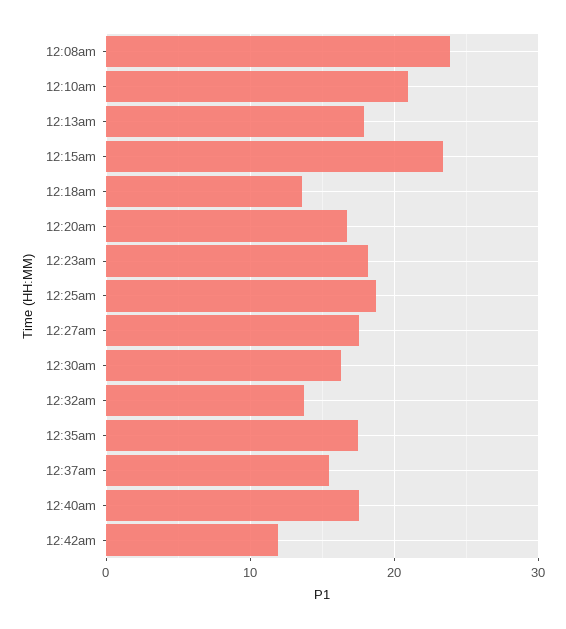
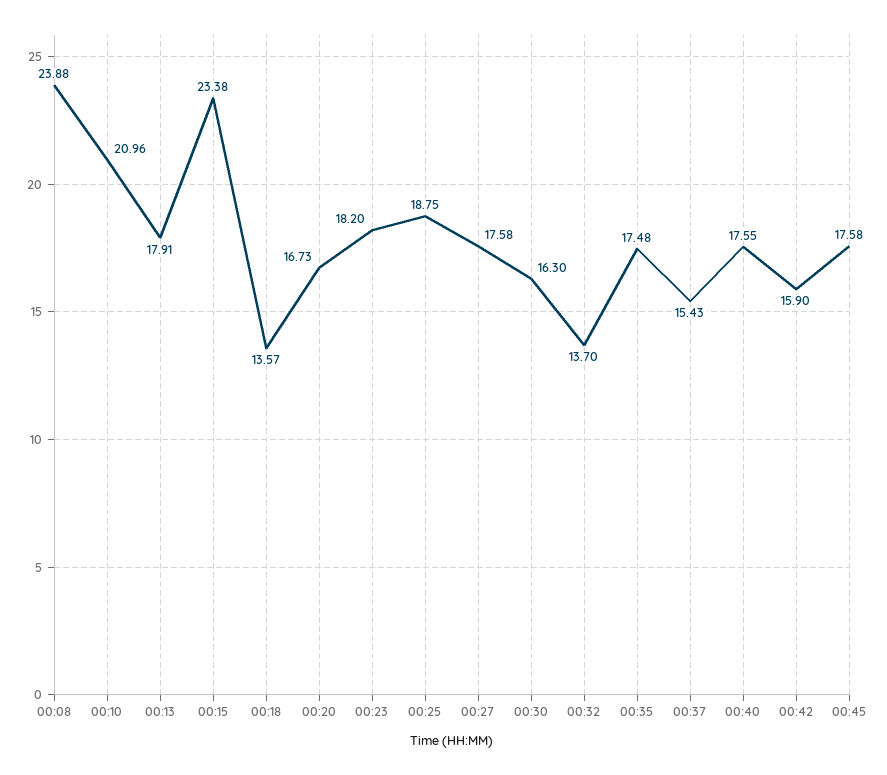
12:42am: 12 -> 15.9
00:45: none -> 17.58

